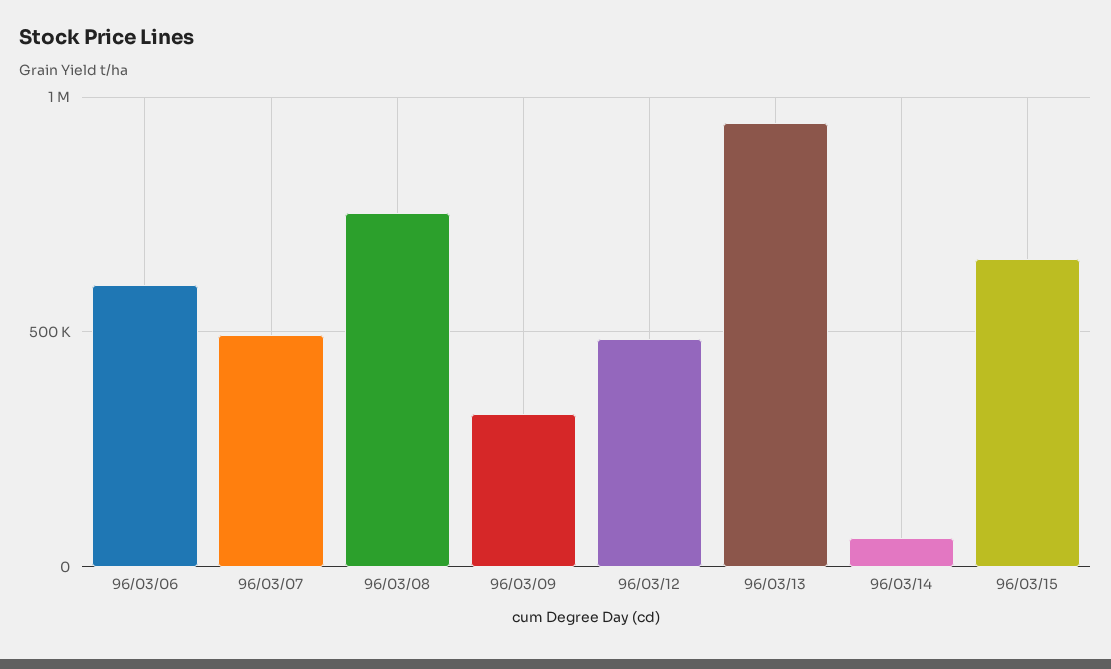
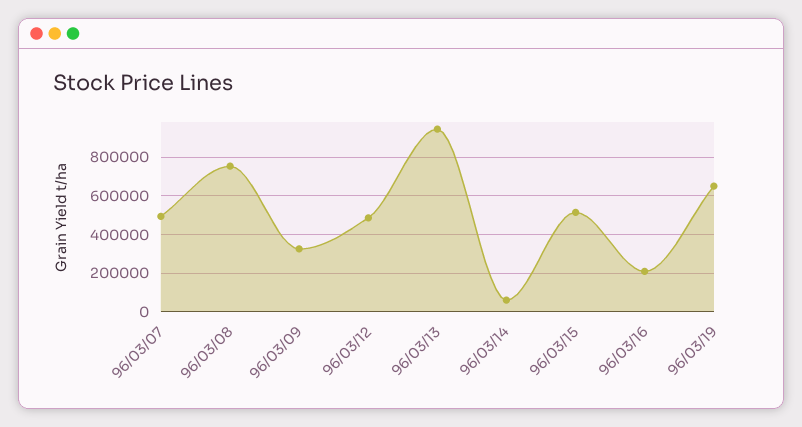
96/03/06: 600000 -> none
96/03/15: 650000 -> 500000
96/03/16: none -> 200000
96/03/19: none -> 650000

